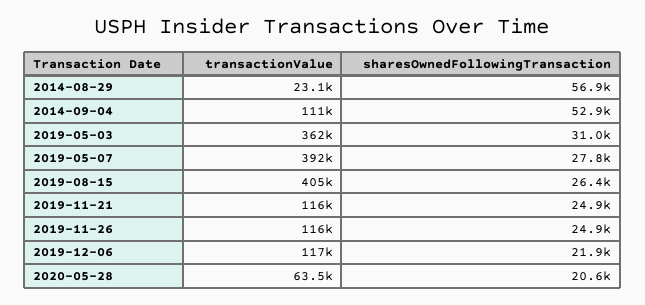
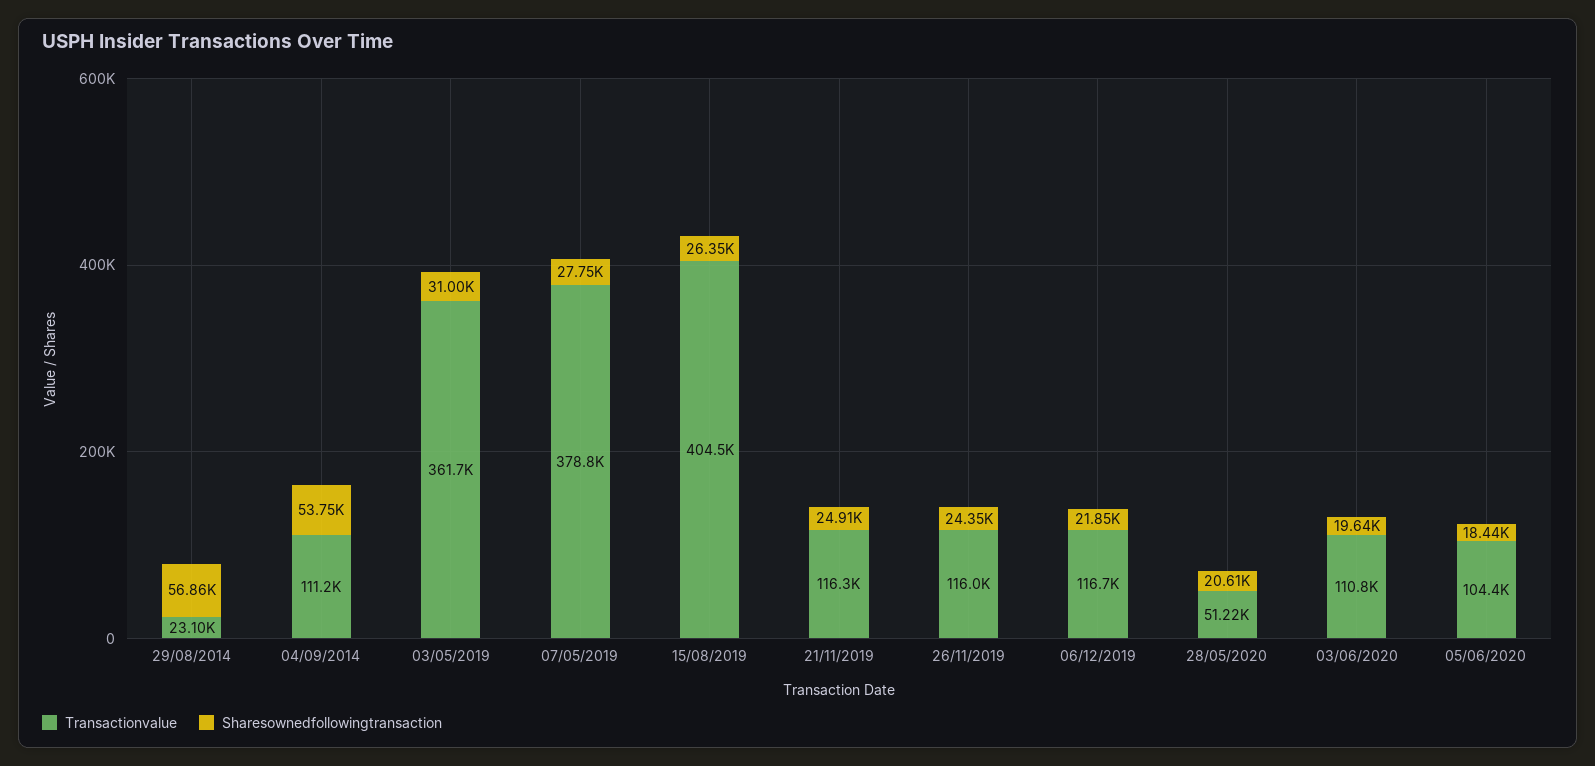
sharesOwnedFollowingTransaction, 2014-09-04: 52900 -> 53750
transactionValue, 2019-05-07: 392000 -> 378800
sharesOwnedFollowingTransaction, 2019-11-26: 24900 -> 24350
transactionValue, 2020-05-28: 63500 -> 51220
transactionValue, 03/06/2020: none -> 110800
sharesOwnedFollowingTransaction, 03/06/2020: none -> 19640
transactionValue, 05/06/2020: none -> 104400
sharesOwnedFollowingTransaction, 05/06/2020: none -> 18440

